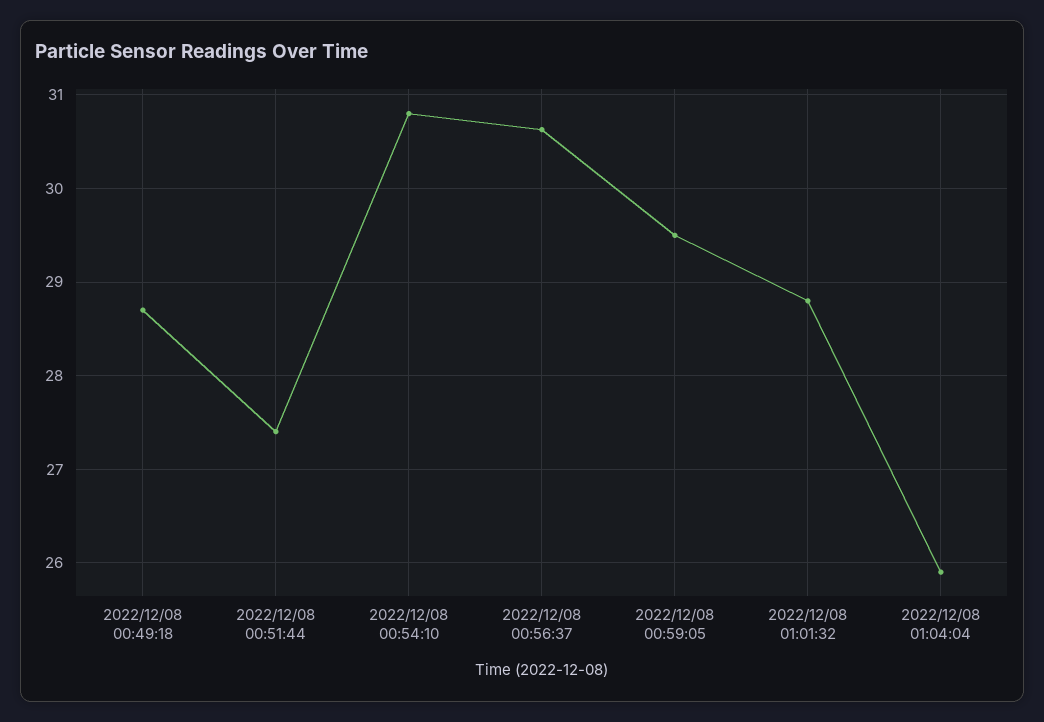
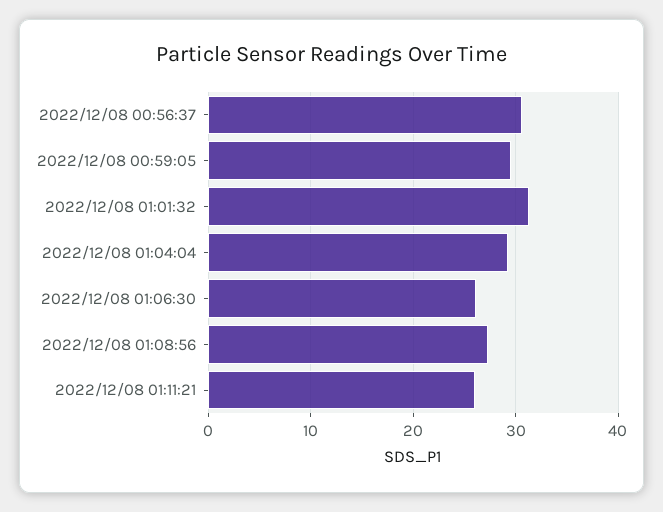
2022/12/08 00:49:18: 28.7 -> none
2022/12/08 00:51:44: 27.4 -> none
2022/12/08 00:54:10: 30.8 -> none
2022/12/08 01:01:32: 28.8 -> 31
2022/12/08 01:04:04: 25.9 -> 29
2022/12/08 01:06:30: none -> 26
2022/12/08 01:08:56: none -> 27
2022/12/08 01:11:21: none -> 26

